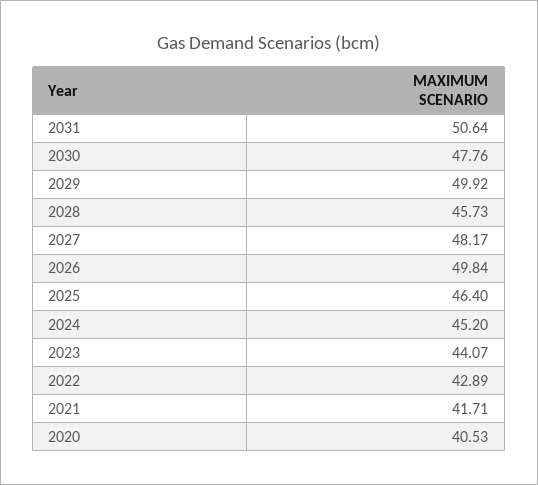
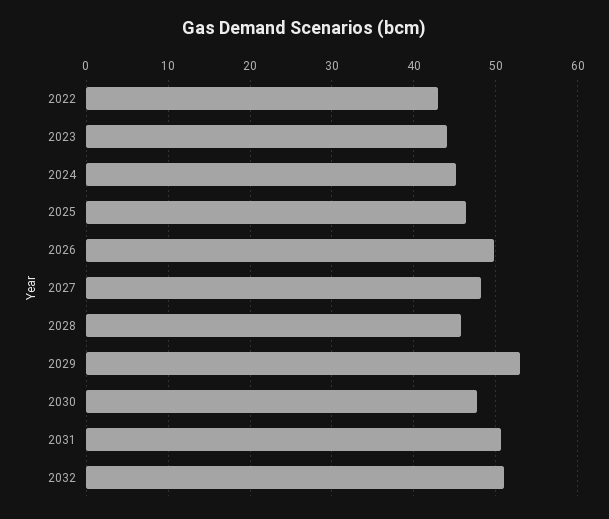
2029: 49.92 -> 53
2021: 41.71 -> none
2020: 40.53 -> none
2032: none -> 51

